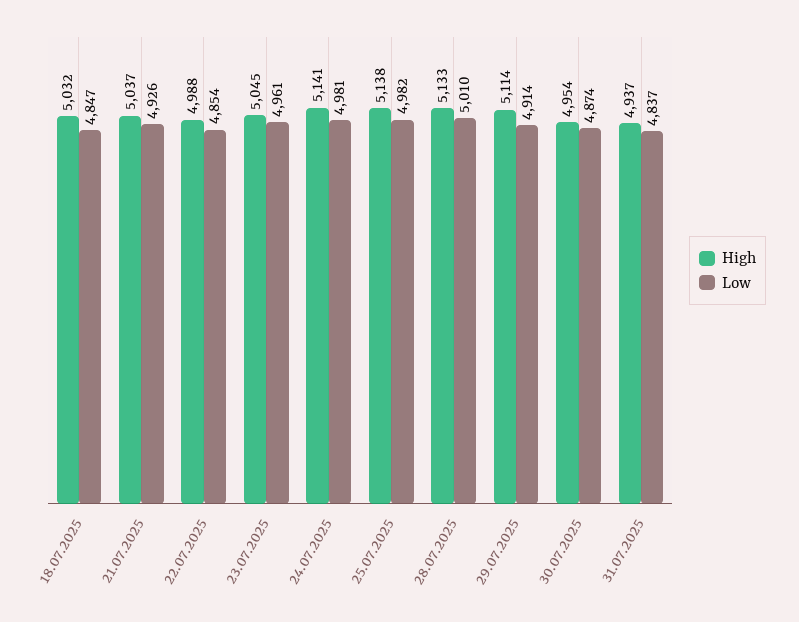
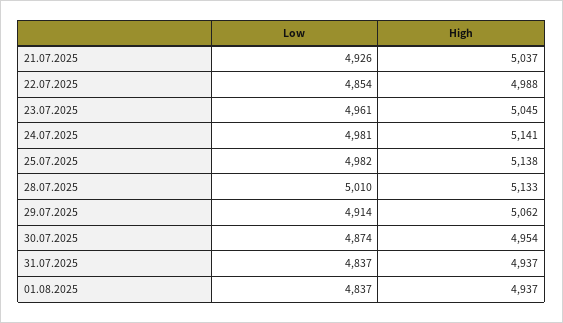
High, 18.07.2025: 5032 -> none
Low, 18.07.2025: 4847 -> none
High, 29.07.2025: 5114 -> 5062
Low, 01.08.2025: none -> 4837
High, 01.08.2025: none -> 4937

